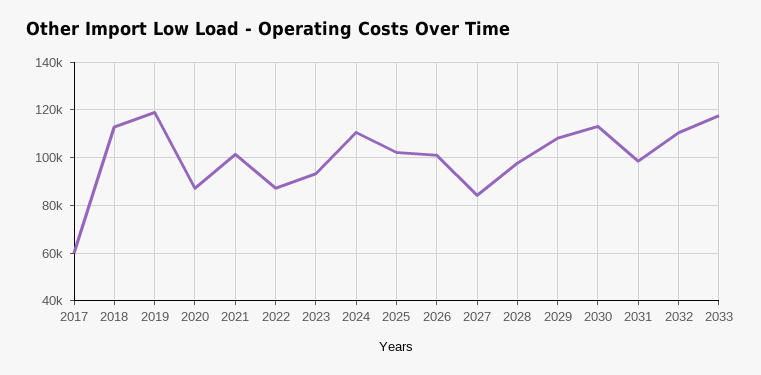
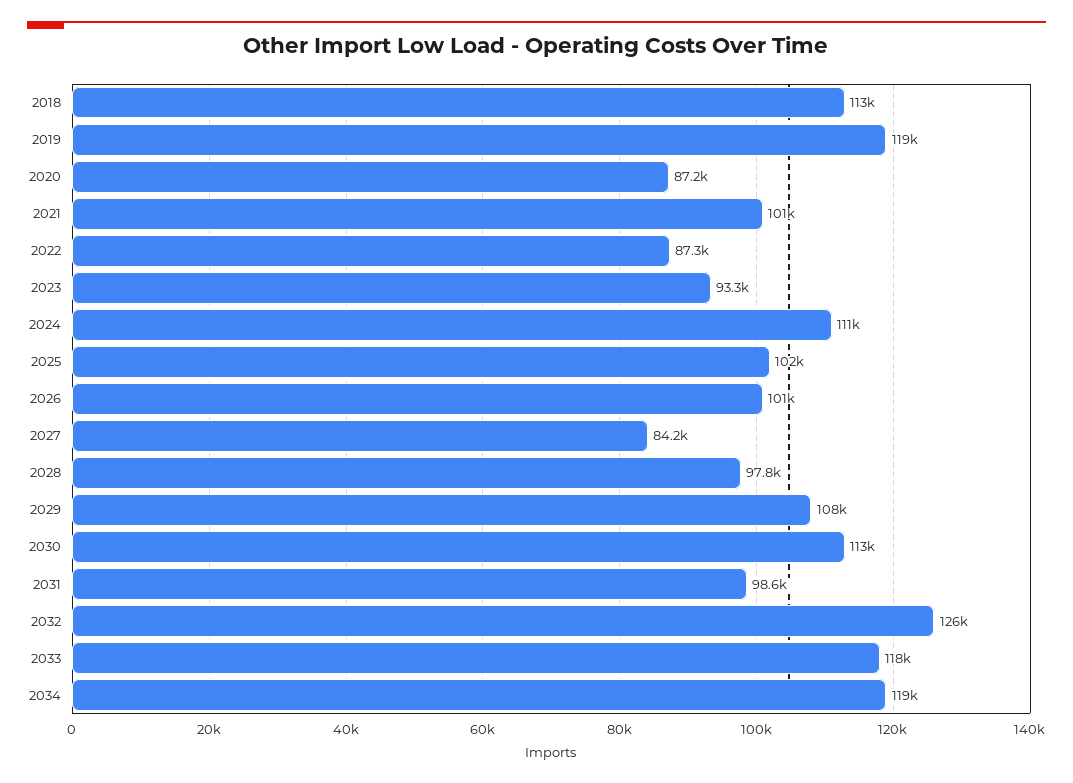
2017: 60000 -> none
2032: 110000 -> 126000
2034: none -> 119000

